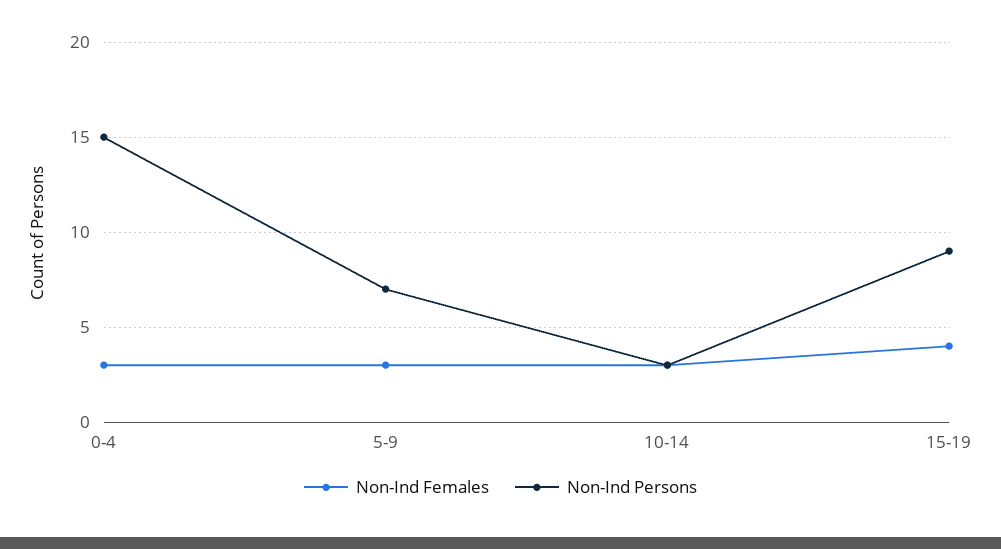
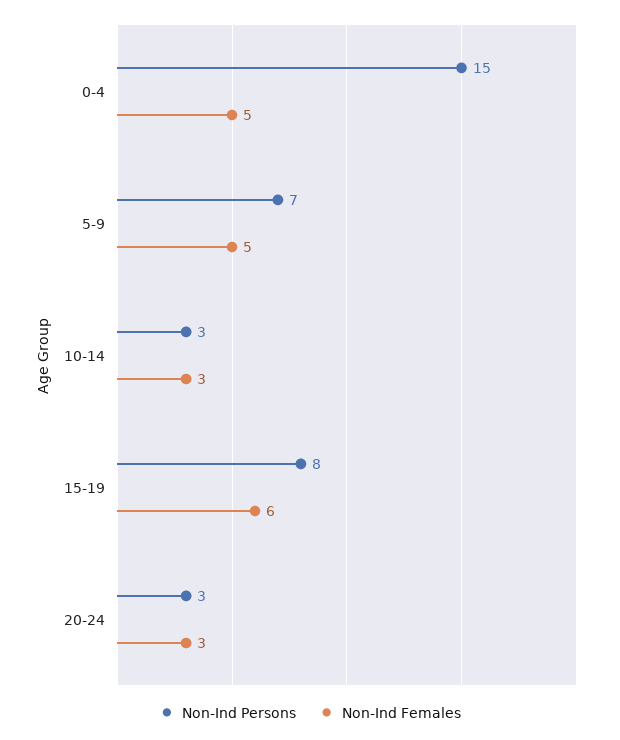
Non-Ind Females, 0-4: 3 -> 5
Non-Ind Females, 5-9: 3 -> 5
Non-Ind Females, 15-19: 4 -> 6
Non-Ind Persons, 15-19: 9 -> 8
Non-Ind Persons, 20-24: none -> 3
Non-Ind Females, 20-24: none -> 3

